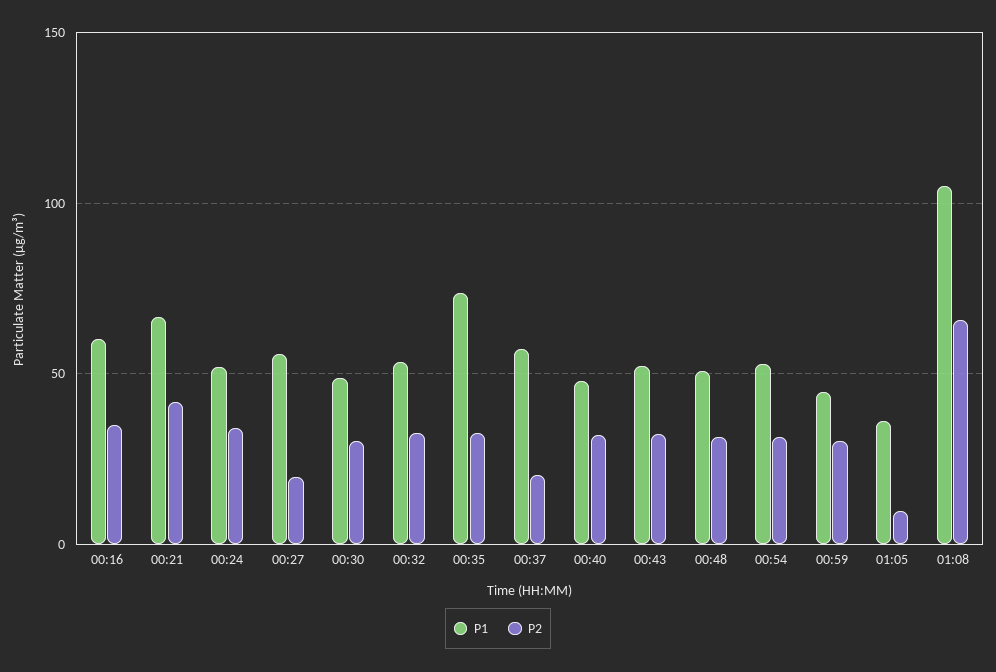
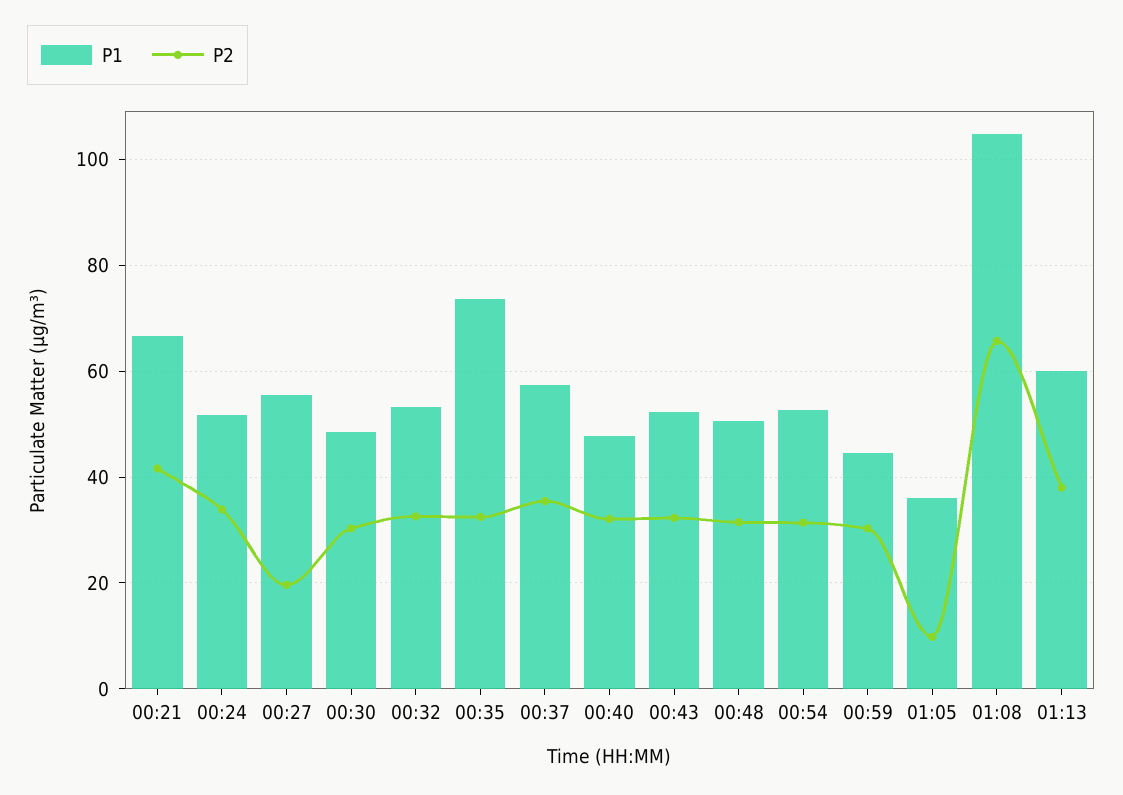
P1, 00:16: 60 -> none
P2, 00:16: 35 -> none
P2, 00:37: 20 -> 36
P1, 01:13: none -> 60
P2, 01:13: none -> 38

